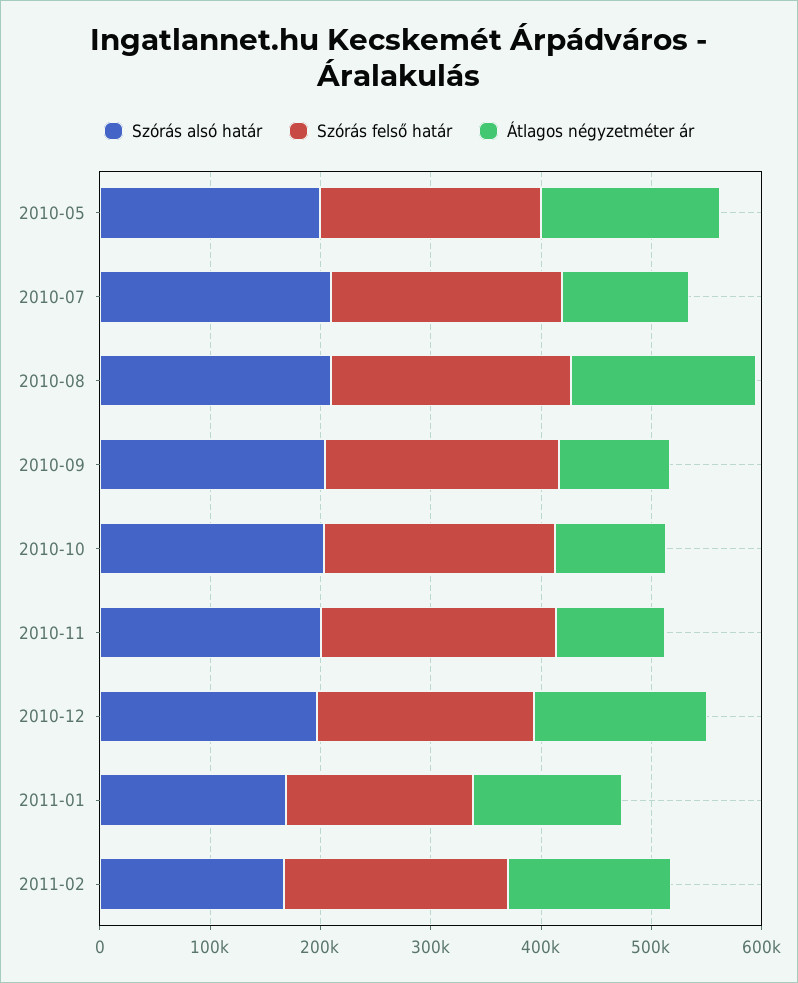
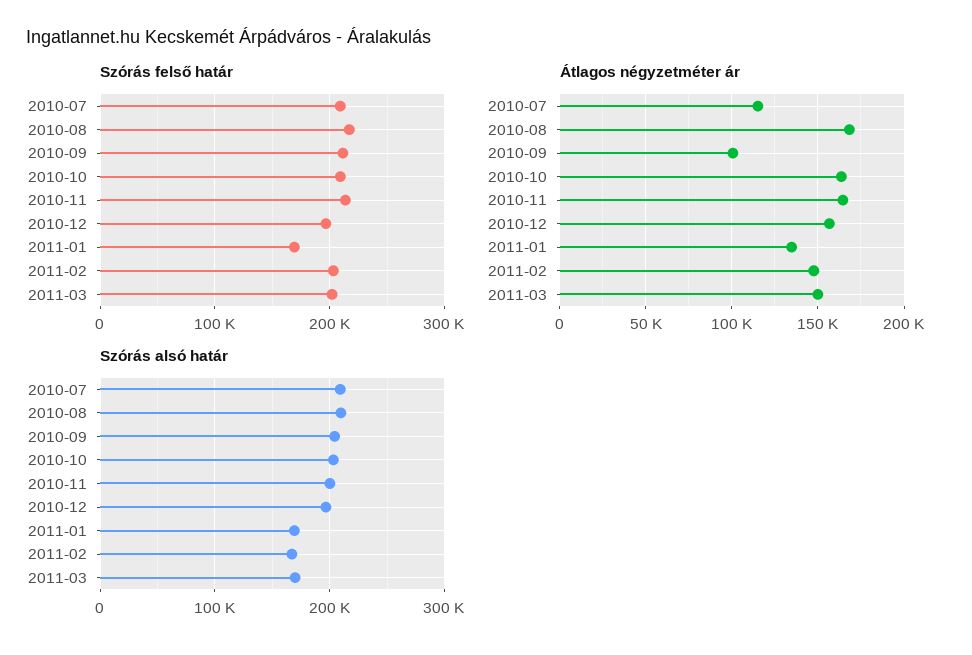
Szórás alsó határ, 2010-05: 200000 -> none
Szórás felső határ, 2010-05: 200000 -> none
Átlagos négyzetméter ár, 2010-05: 160000 -> none
Átlagos négyzetméter ár, 2010-10: 100000 -> 165000
Átlagos négyzetméter ár, 2010-11: 100000 -> 165000
Szórás felső határ, 2011-03: none -> 200000
Átlagos négyzetméter ár, 2011-03: none -> 150000
Szórás alsó határ, 2011-03: none -> 170000

